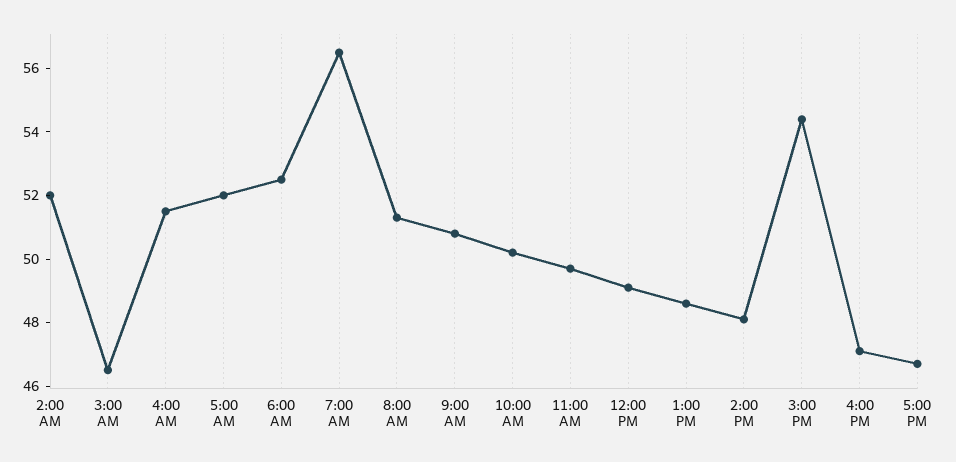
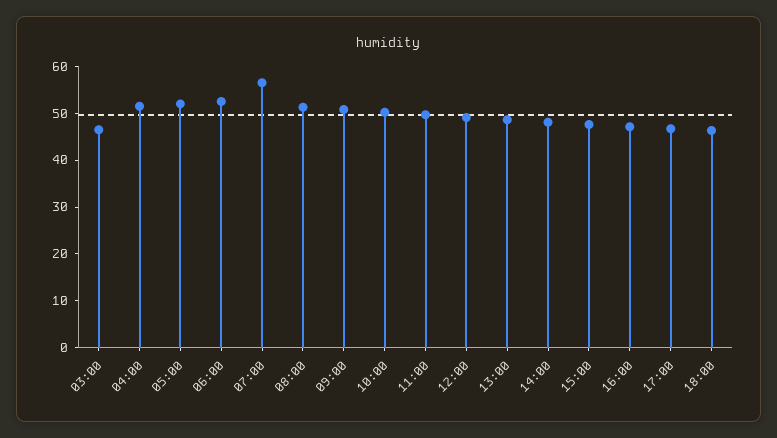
2:00 AM: 52 -> none
3:00 PM: 54.5 -> 48
18:00: none -> 46

